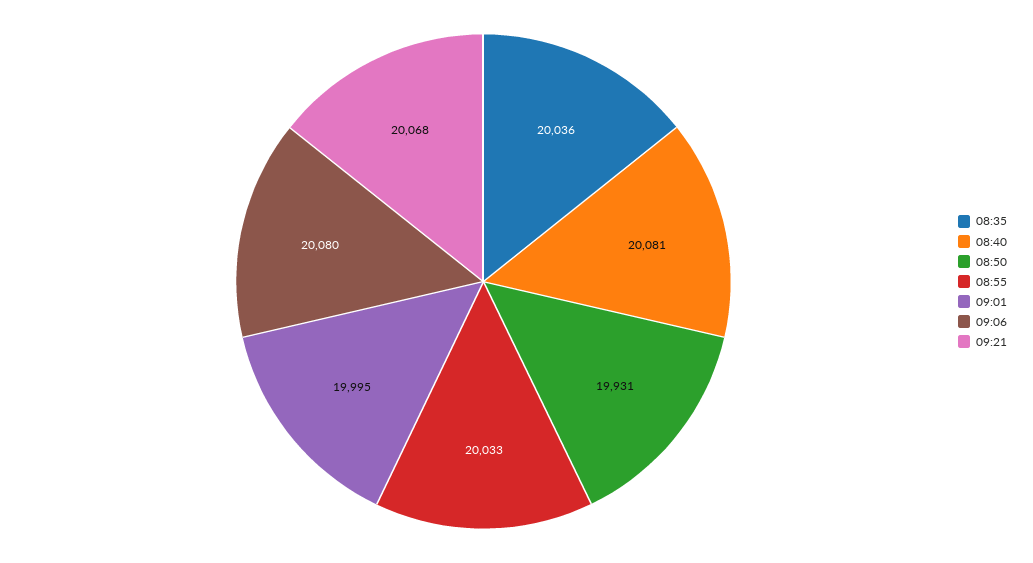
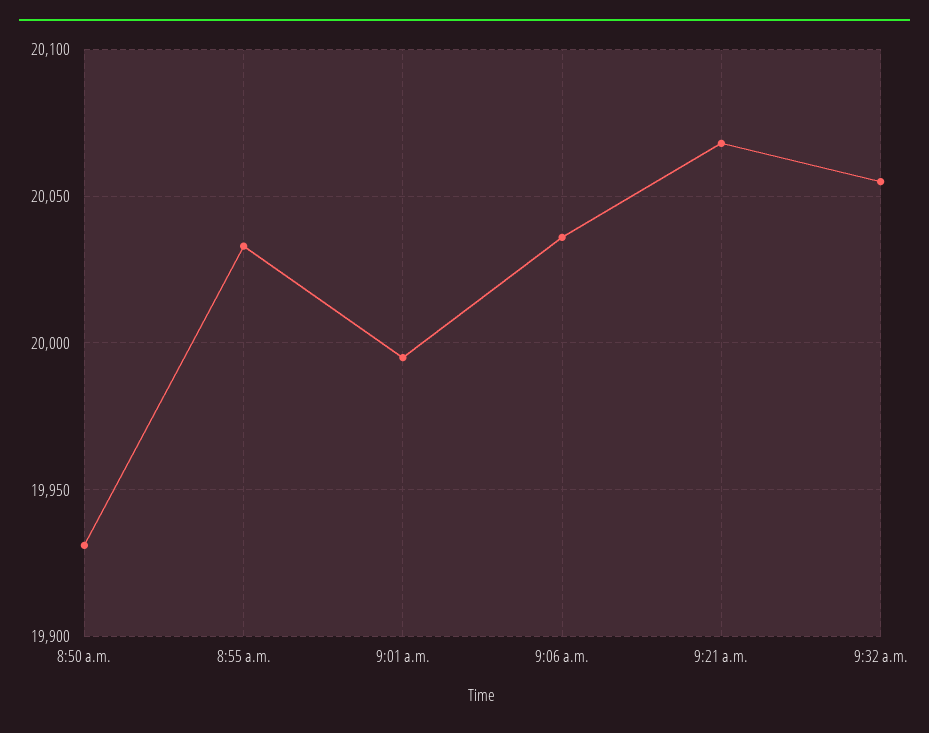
08:35: 20036 -> none
08:40: 20081 -> none
09:06: 20080 -> 20035
9:32 a.m.: none -> 20055

